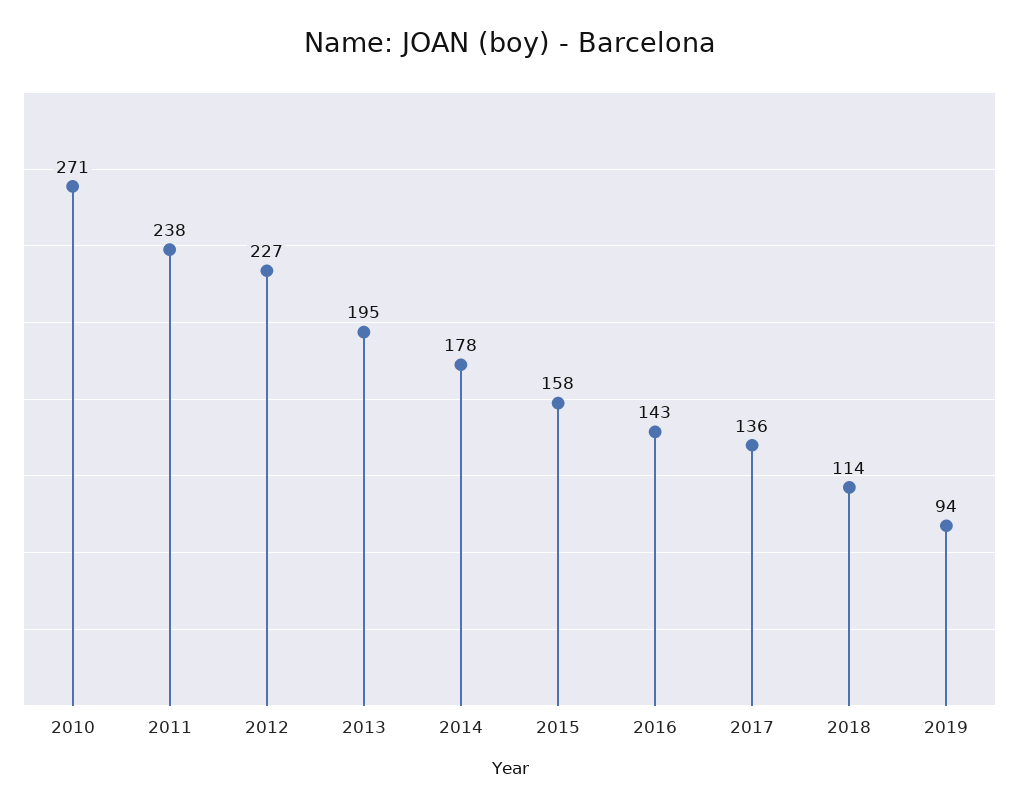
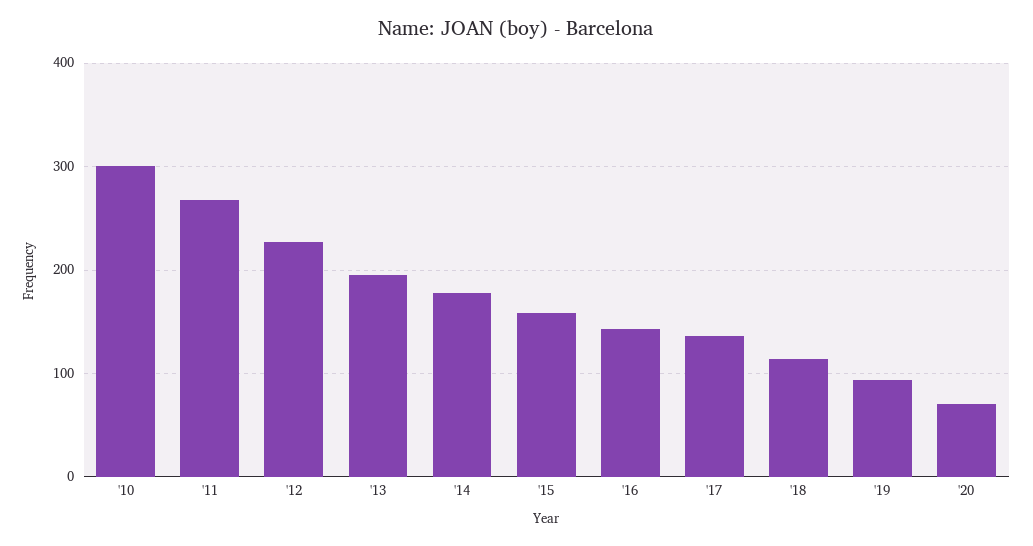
2010: 271 -> 300
2011: 238 -> 270
'20: none -> 70

